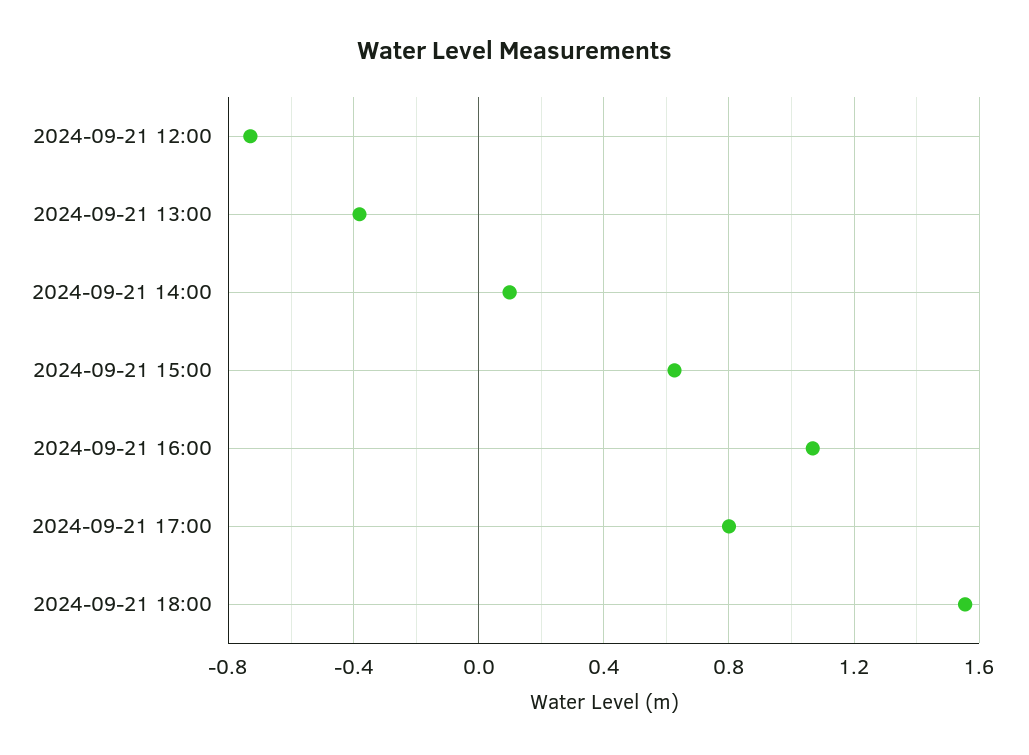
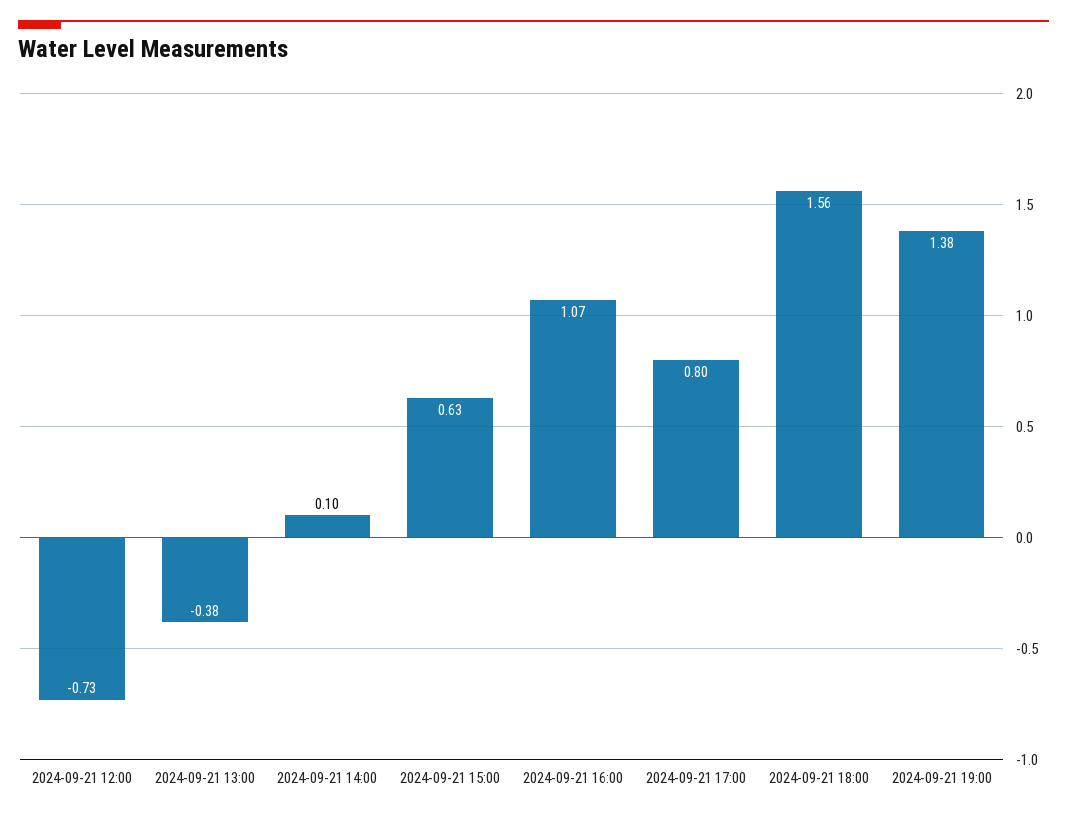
2024-09-21 19:00: none -> 1.38

